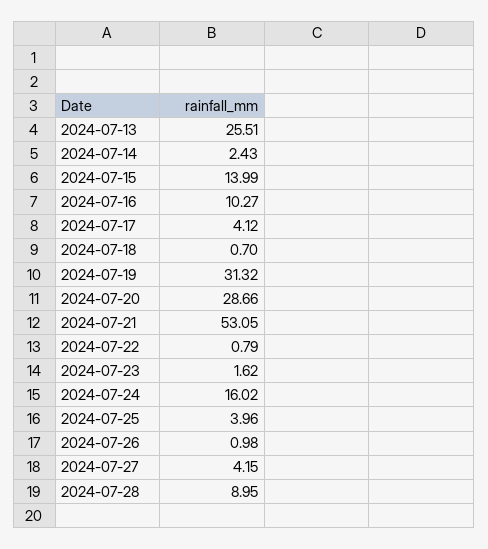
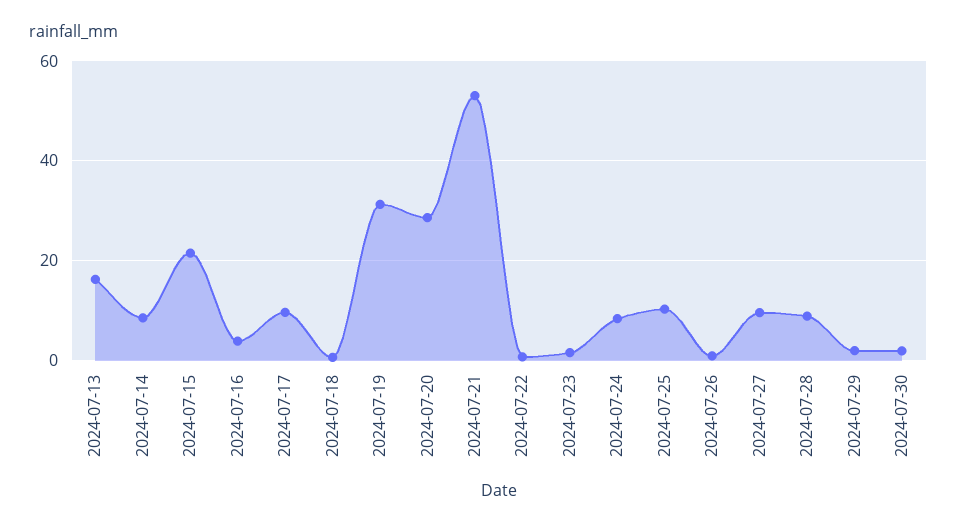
2024-07-13: 25.51 -> 16
2024-07-14: 2.43 -> 8
2024-07-15: 13.99 -> 22
2024-07-16: 10.27 -> 4
2024-07-17: 4.12 -> 10
2024-07-24: 16.02 -> 8
2024-07-25: 3.96 -> 10
2024-07-27: 4.15 -> 10
2024-07-29: none -> 2
2024-07-30: none -> 2

